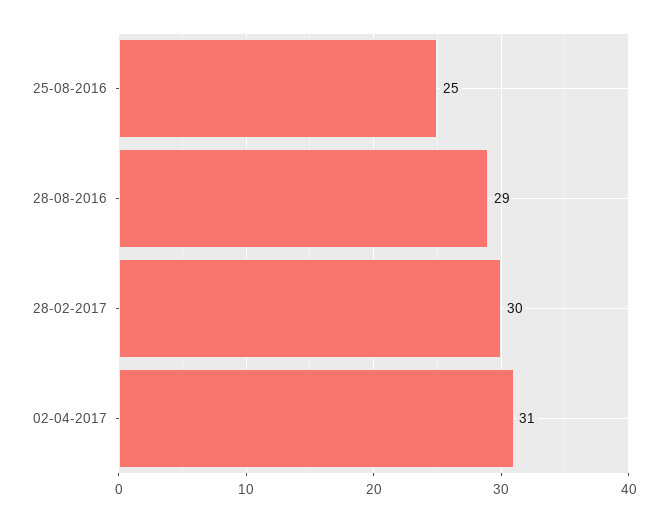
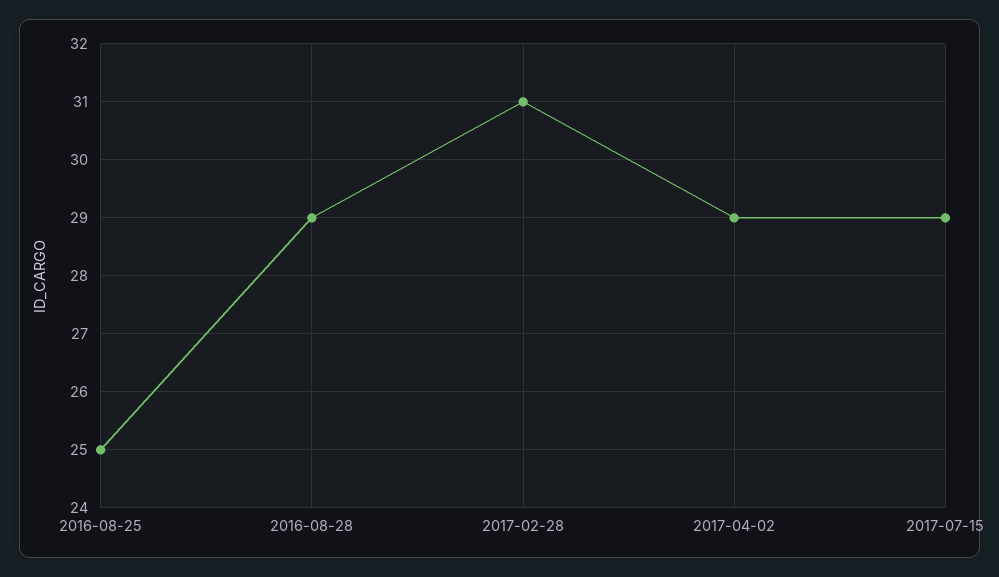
28-02-2017: 30 -> 31
02-04-2017: 31 -> 29
2017-07-15: none -> 29

